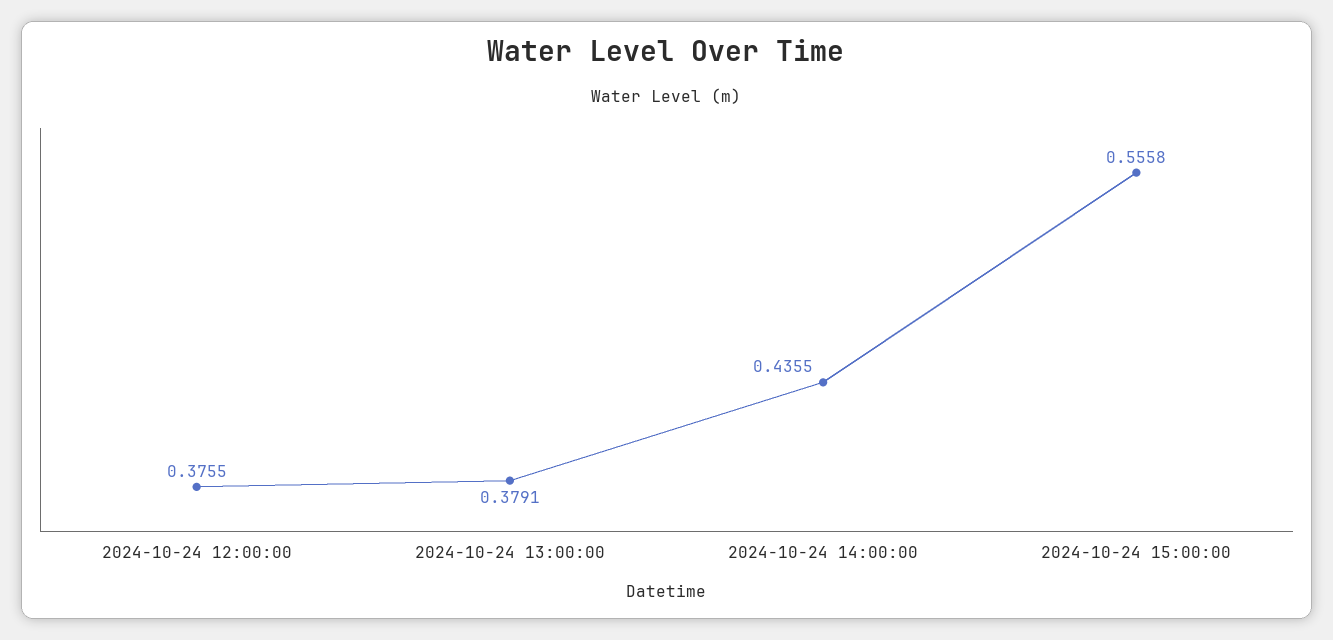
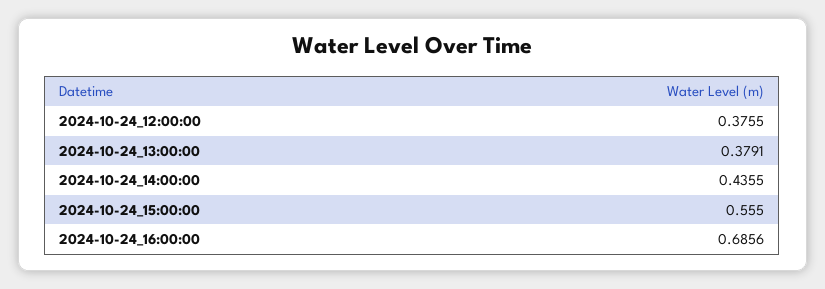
2024-10-24 15:00:00: 0.5558 -> 0.555
2024-10-24_16:00:00: none -> 0.6856

